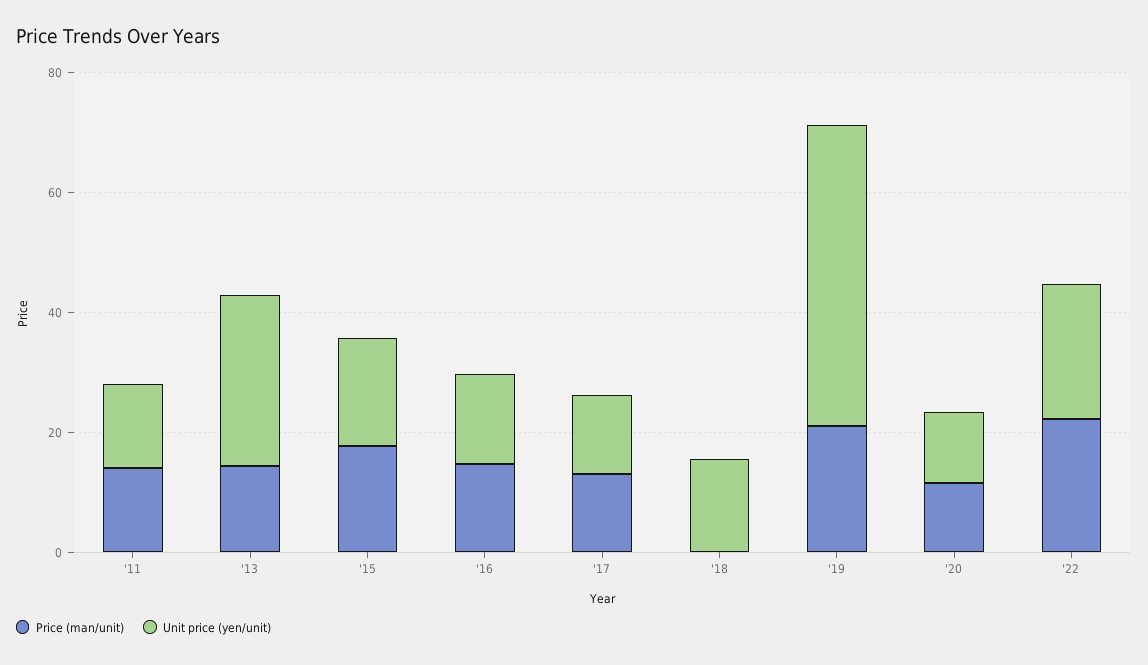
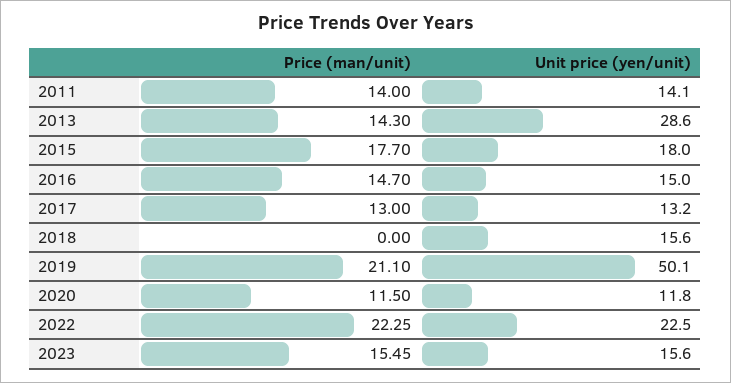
Price (man/unit), 2023: none -> 15.45
Unit price (yen/unit), 2023: none -> 15.6

